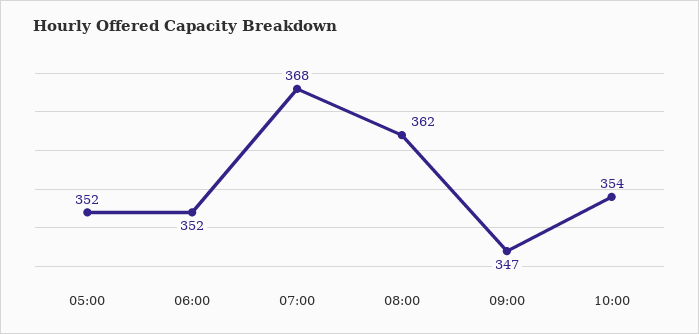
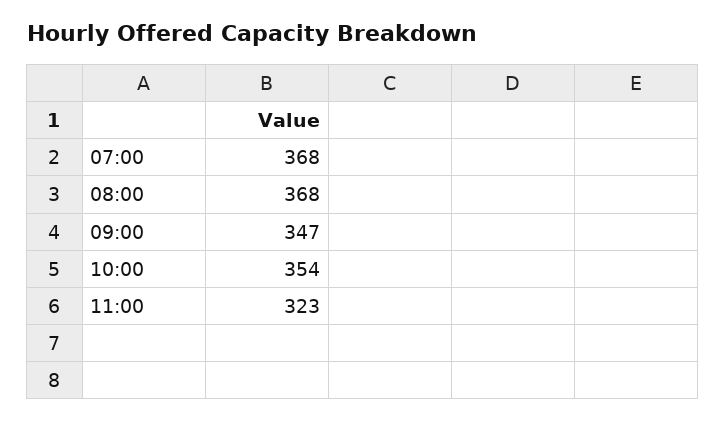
05:00: 352 -> none
06:00: 352 -> none
08:00: 362 -> 368
11:00: none -> 323

